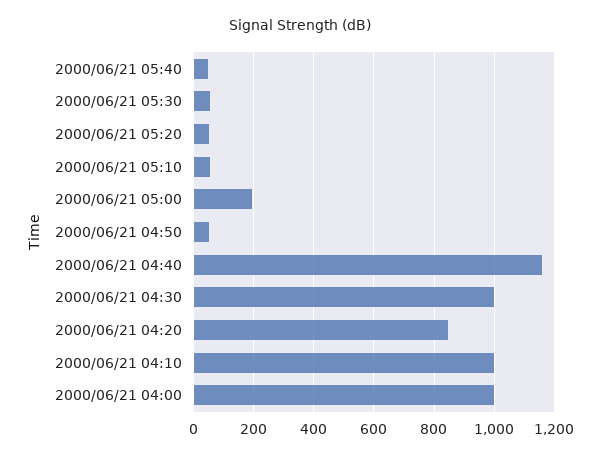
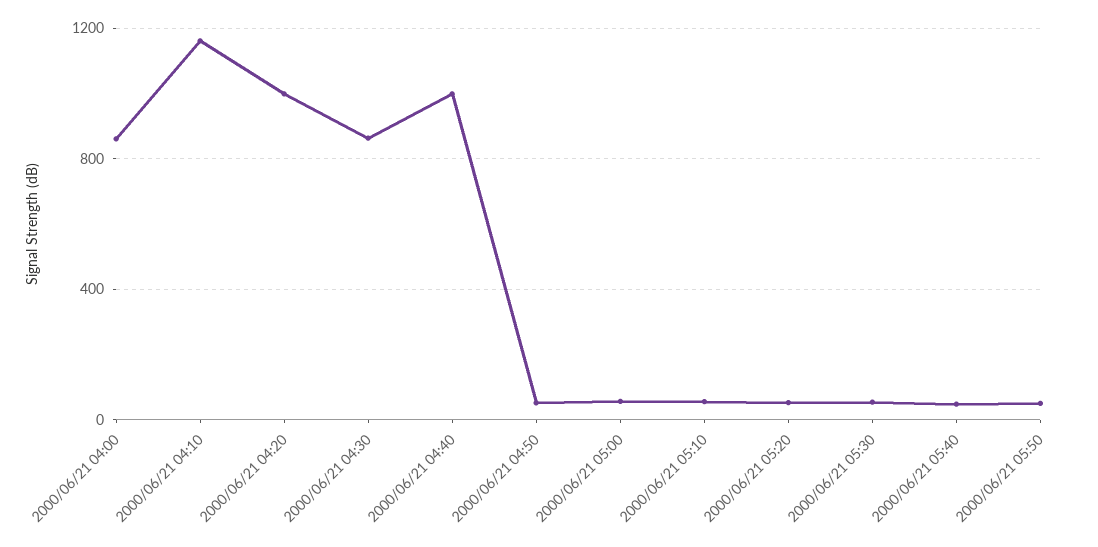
2000/06/21 05:00: 200 -> 50
2000/06/21 04:40: 1160 -> 1000
2000/06/21 04:30: 1000 -> 850
2000/06/21 04:20: 840 -> 1000
2000/06/21 04:10: 1000 -> 1150
2000/06/21 04:00: 1000 -> 850
2000/06/21 05:50: none -> 50

